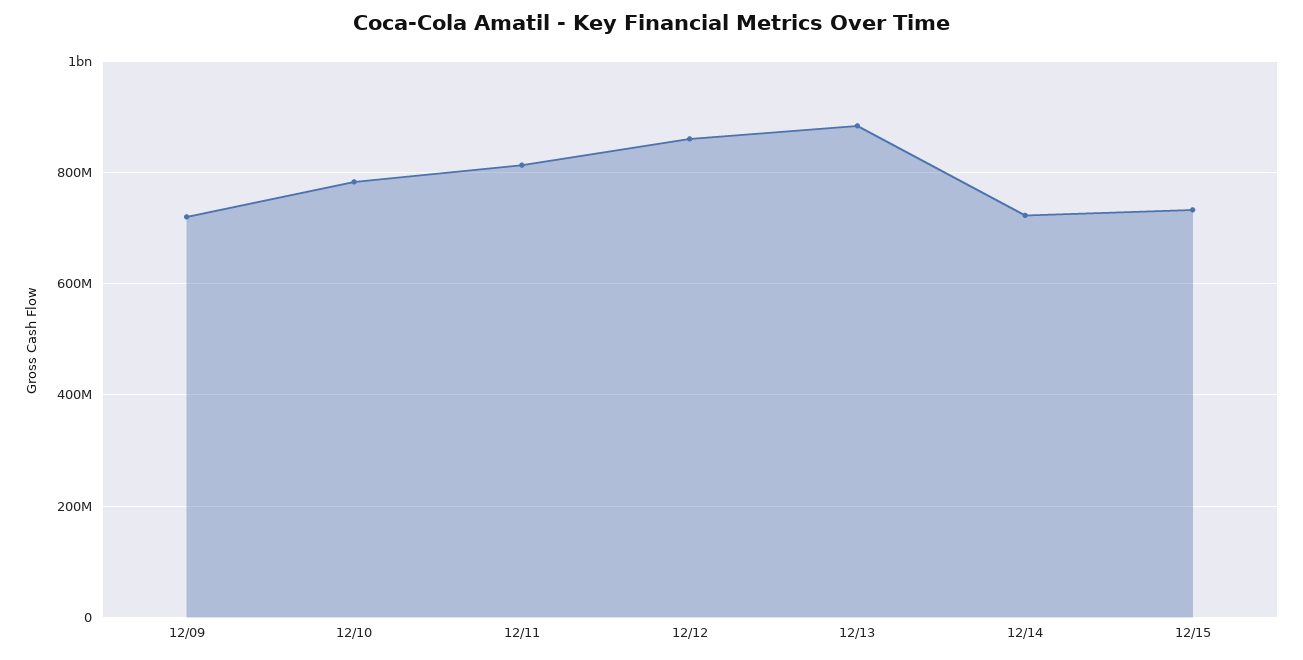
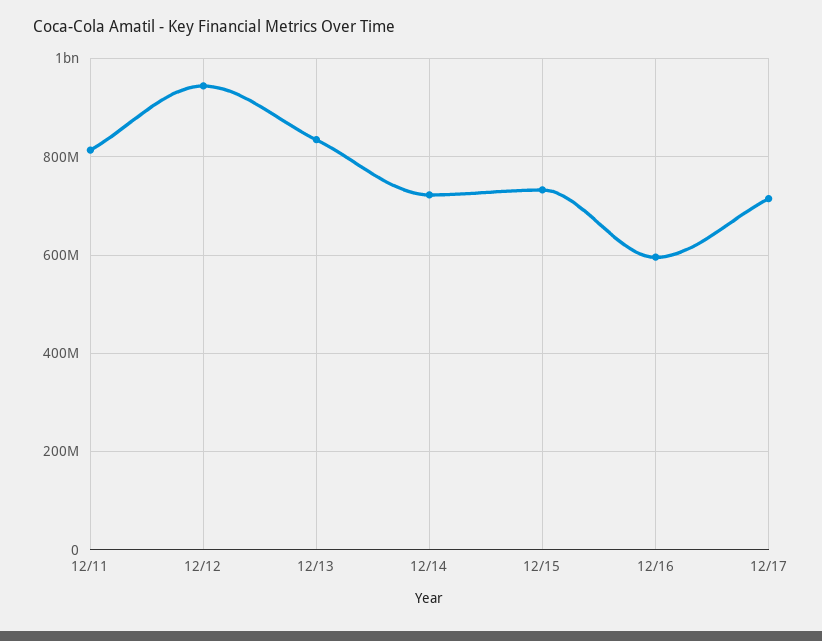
12/09: 720000000 -> none
12/10: 780000000 -> none
12/12: 860000000 -> 940000000
12/13: 880000000 -> 840000000
12/16: none -> 600000000
12/17: none -> 720000000

